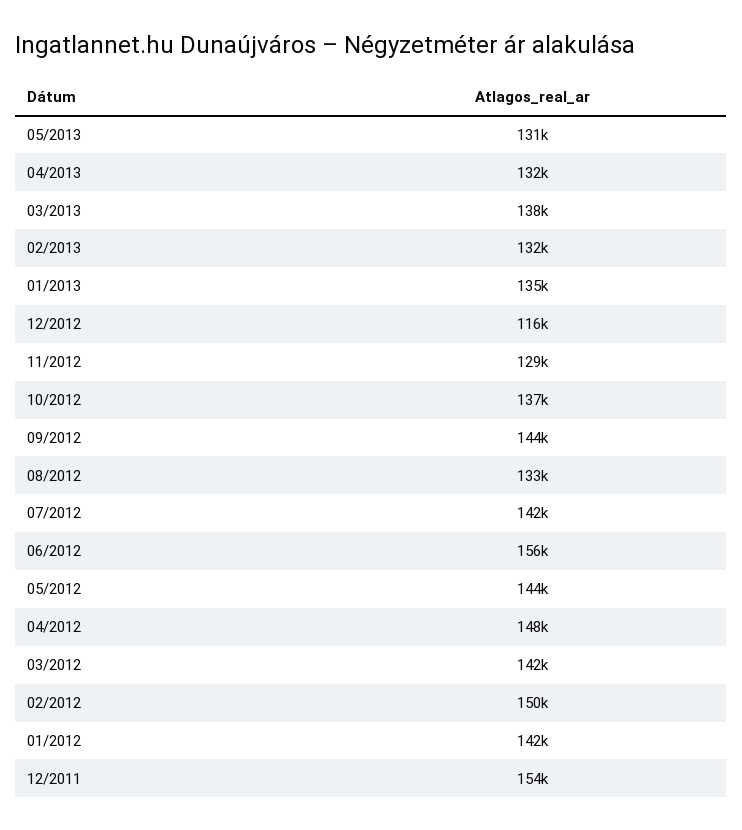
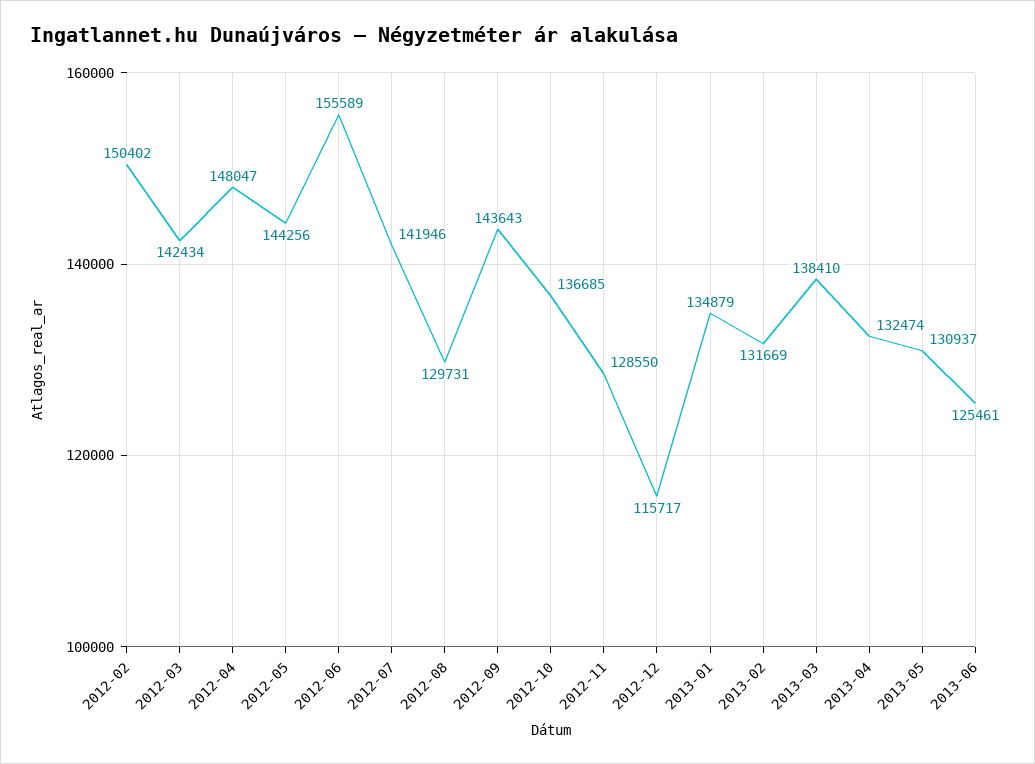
08/2012: 133000 -> 129731
01/2012: 142000 -> none
12/2011: 154000 -> none
2013-06: none -> 125461

